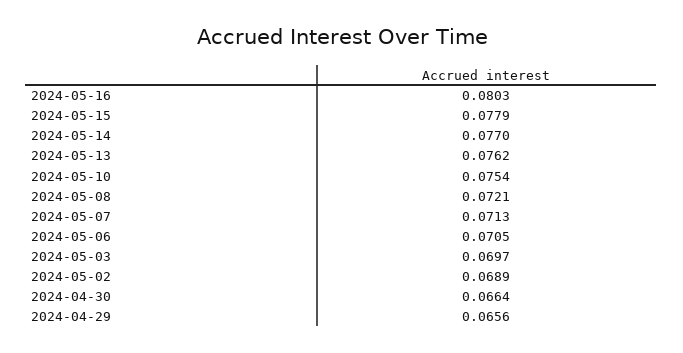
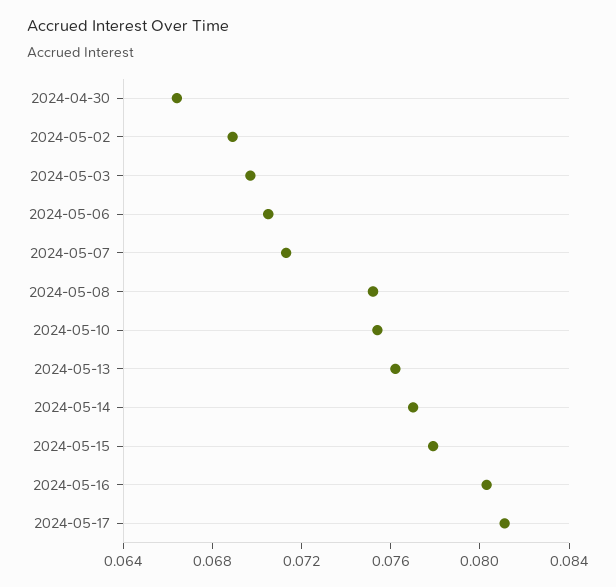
2024-05-08: 0.0721 -> 0.075
2024-04-29: 0.0656 -> none
2024-05-17: none -> 0.081

